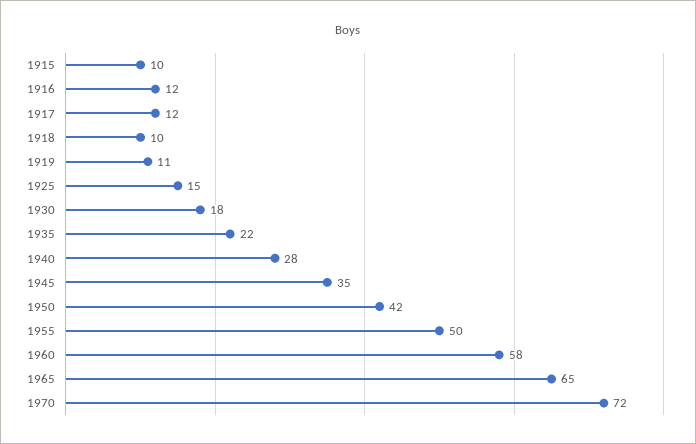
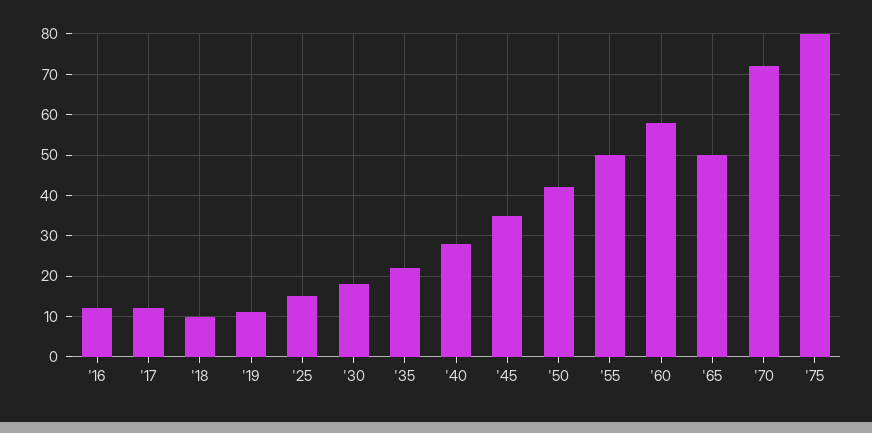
1915: 10 -> none
1965: 65 -> 50
'75: none -> 80

